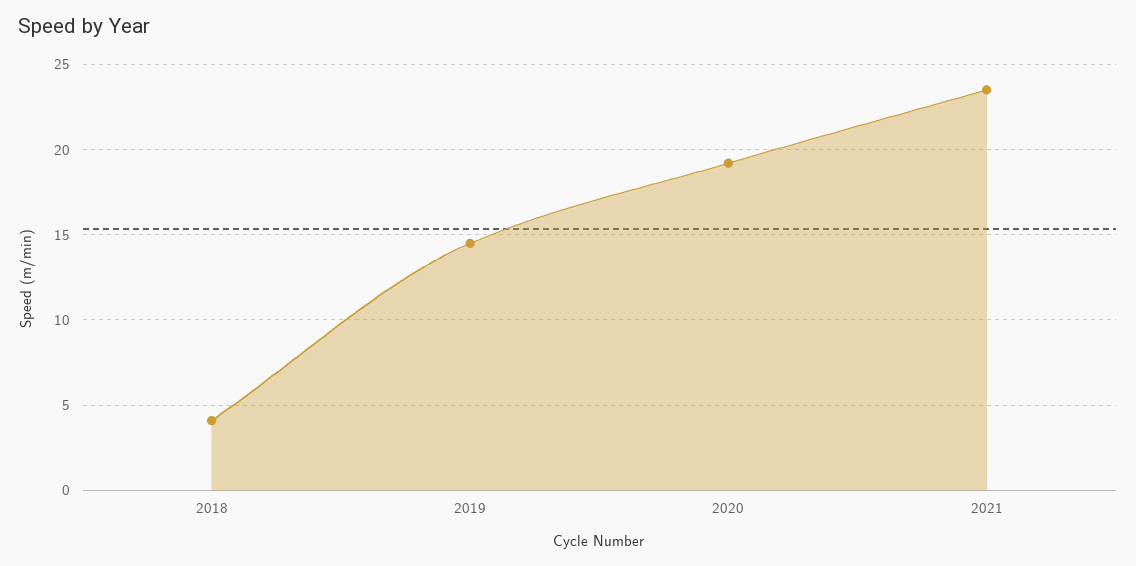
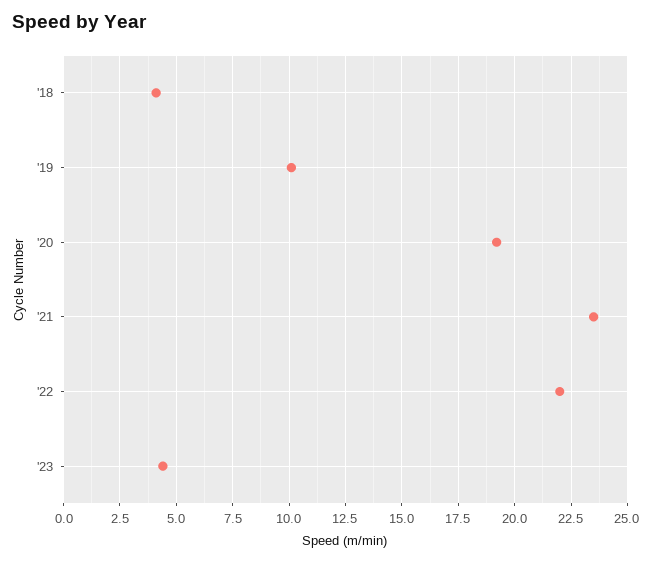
2019: 14.5 -> 10
'22: none -> 22
'23: none -> 4.5

